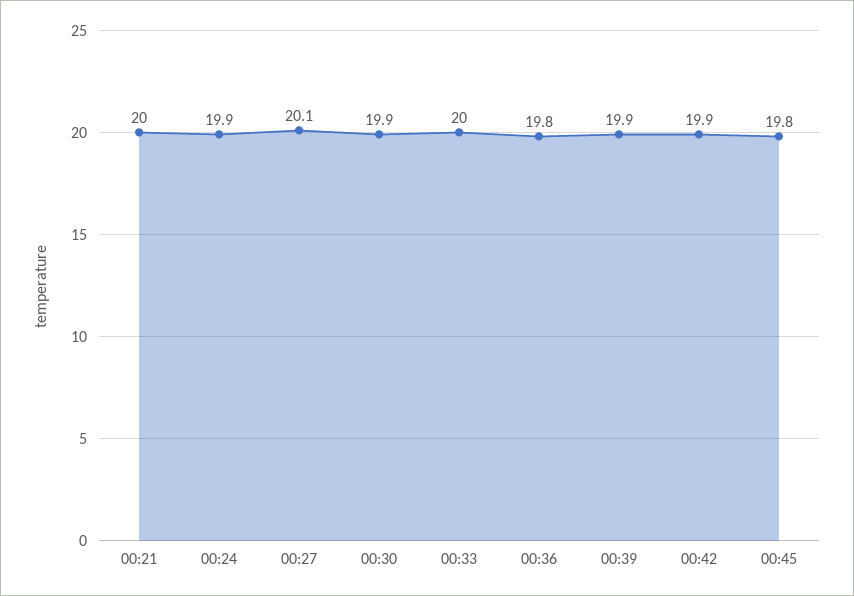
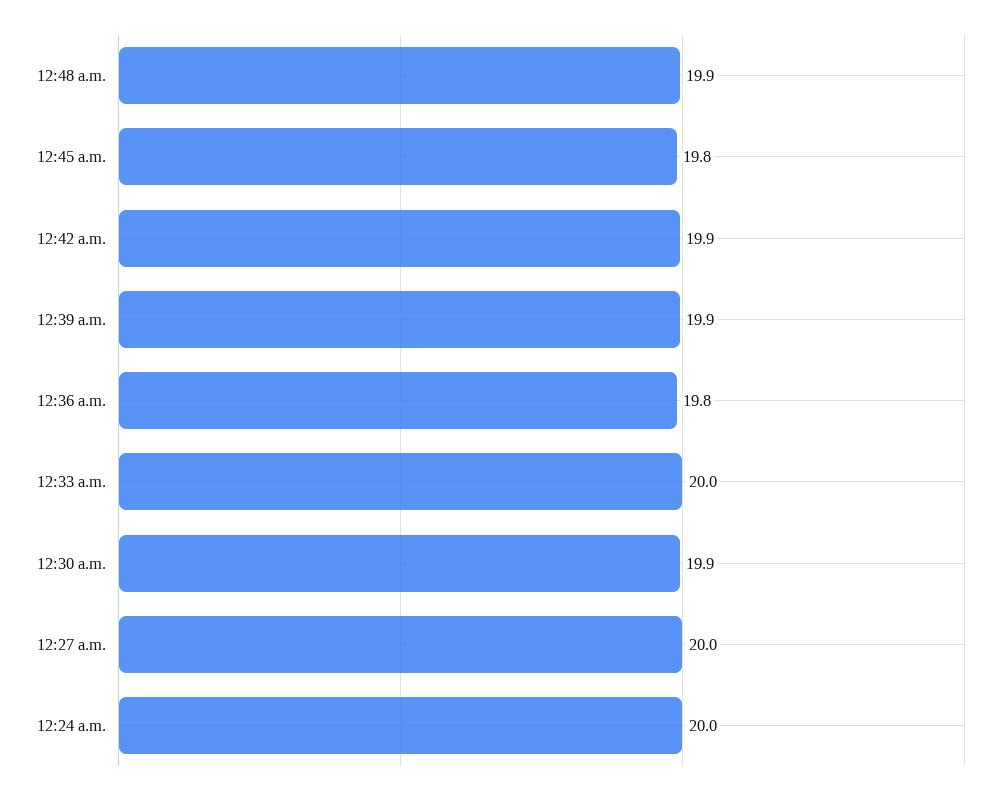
00:21: 20 -> none
00:24: 19.9 -> 20
00:27: 20.1 -> 20
12:48 a.m.: none -> 19.9

